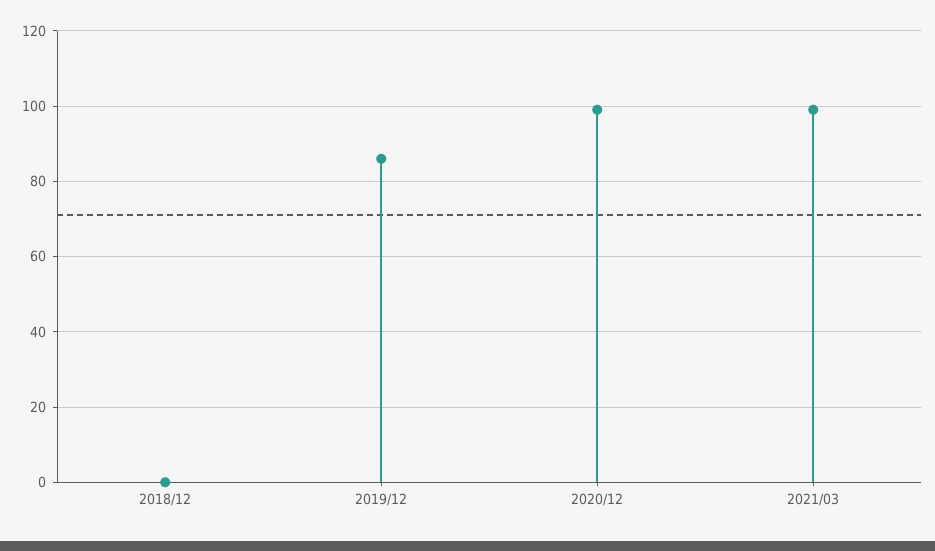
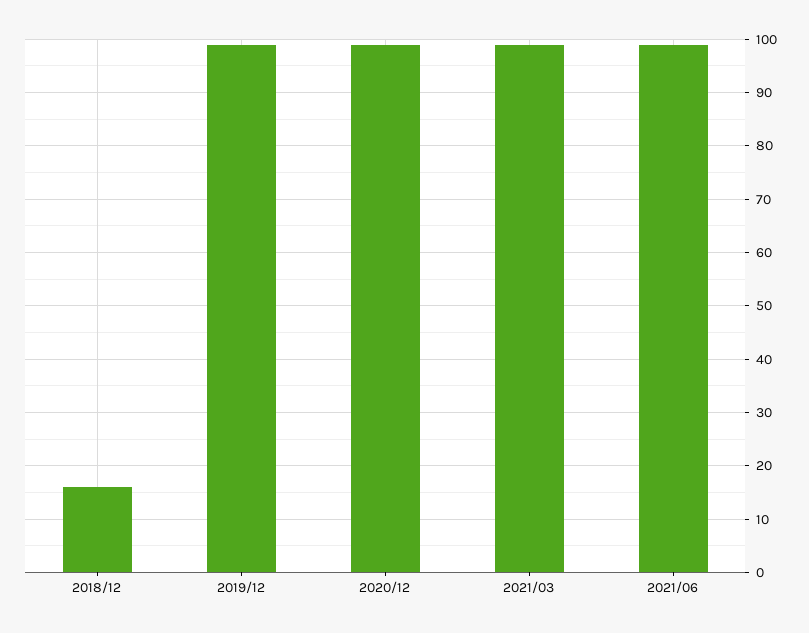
2018/12: 0 -> 15
2019/12: 85 -> 100
2021/06: none -> 100

